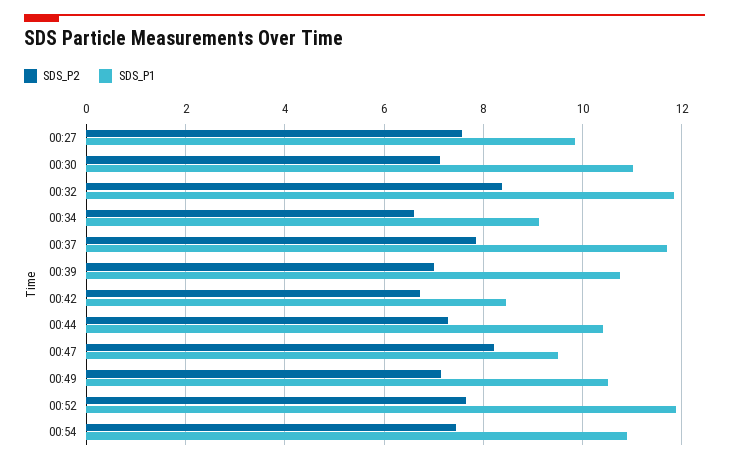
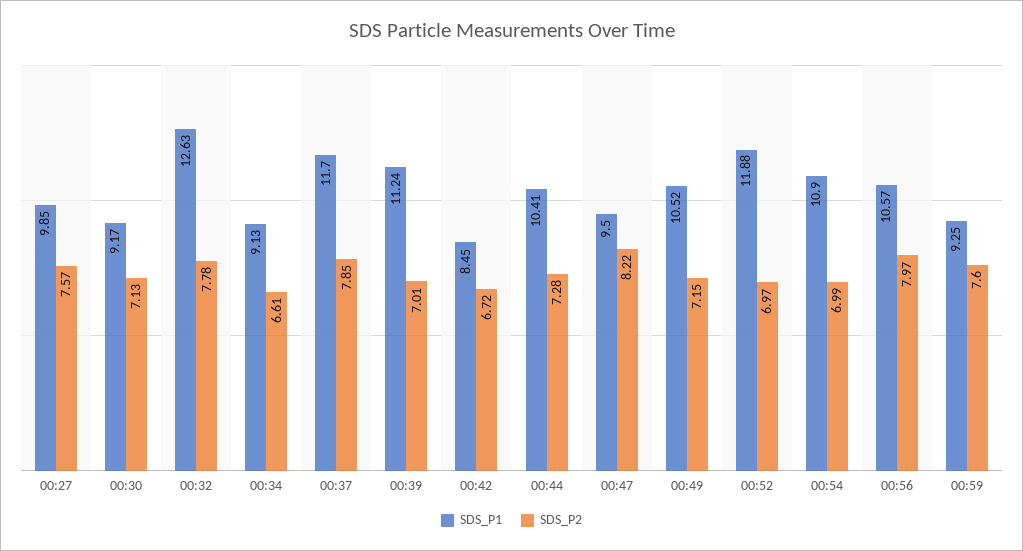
SDS_P1, 00:30: 11 -> 9.17
SDS_P2, 00:32: 8.4 -> 7.78
SDS_P1, 00:32: 11.8 -> 12.63
SDS_P1, 00:39: 10.8 -> 11.24
SDS_P2, 00:52: 7.6 -> 6.97
SDS_P2, 00:54: 7.4 -> 6.99
SDS_P1, 00:56: none -> 10.57
SDS_P2, 00:56: none -> 7.97
SDS_P1, 00:59: none -> 9.25
SDS_P2, 00:59: none -> 7.6

